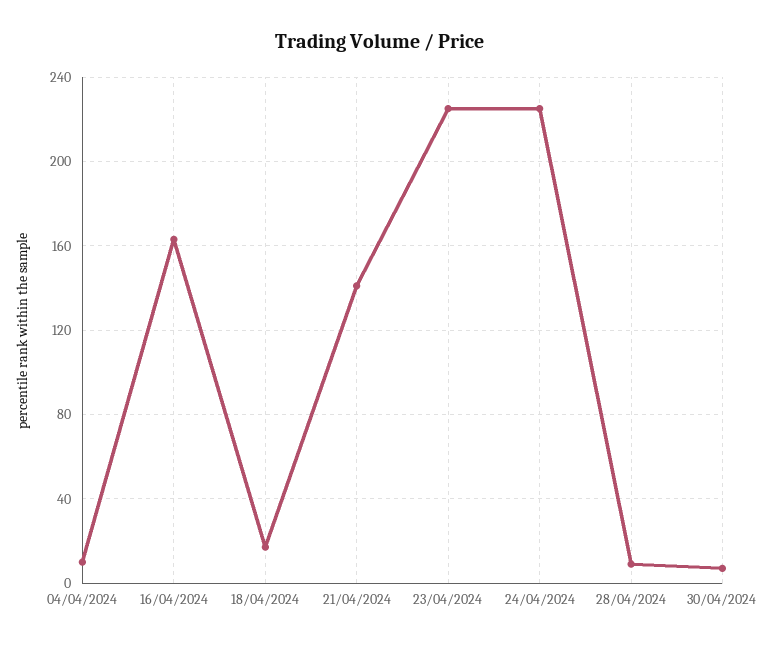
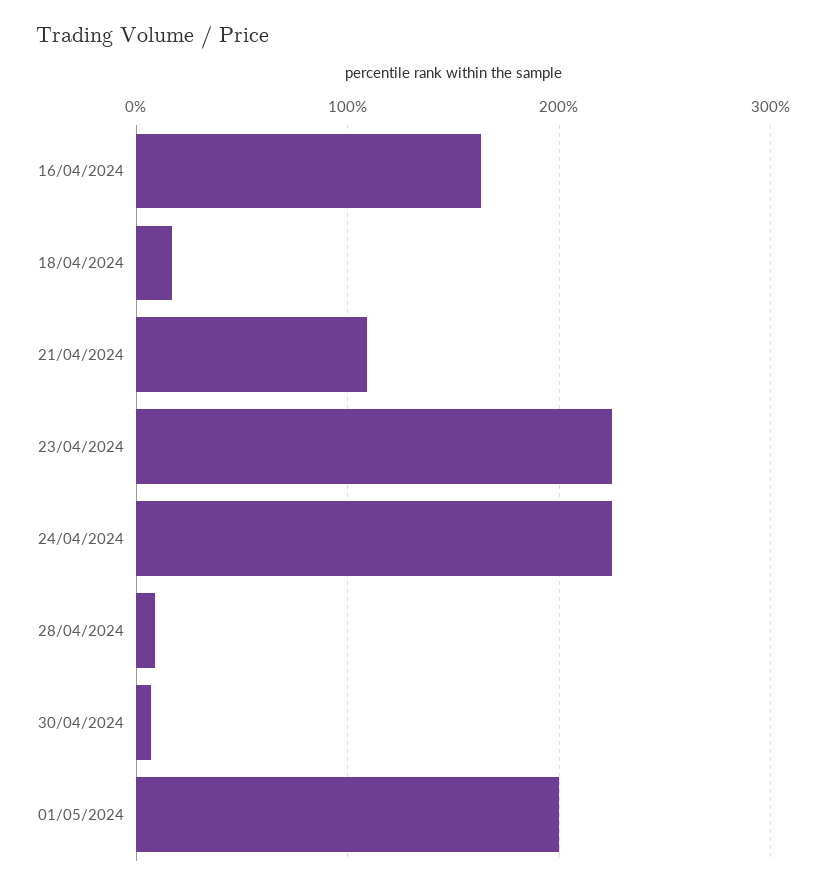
04/04/2024: 10 -> none
21/04/2024: 140 -> 110
01/05/2024: none -> 200

